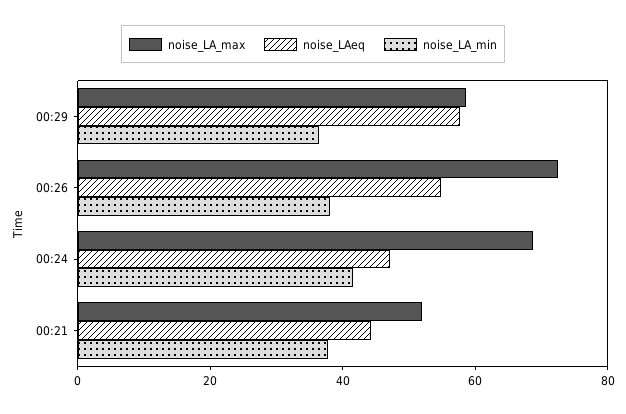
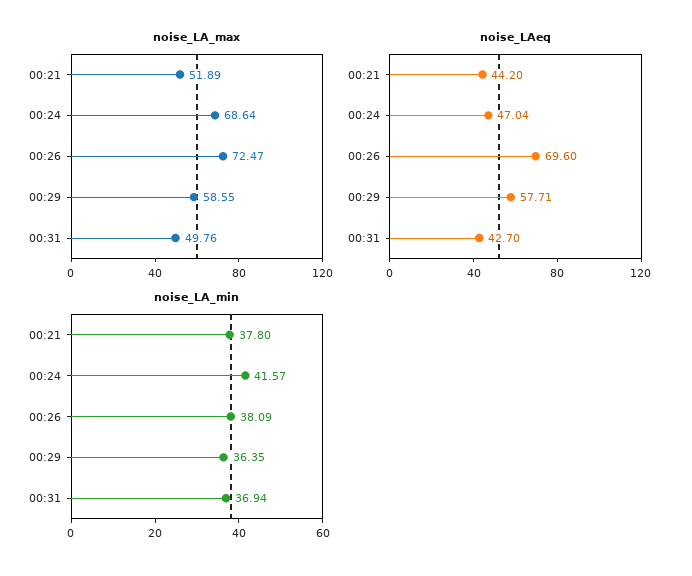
noise_LAeq, 00:26: 55 -> 69.6
noise_LA_max, 00:31: none -> 49.76
noise_LAeq, 00:31: none -> 42.7
noise_LA_min, 00:31: none -> 36.94

